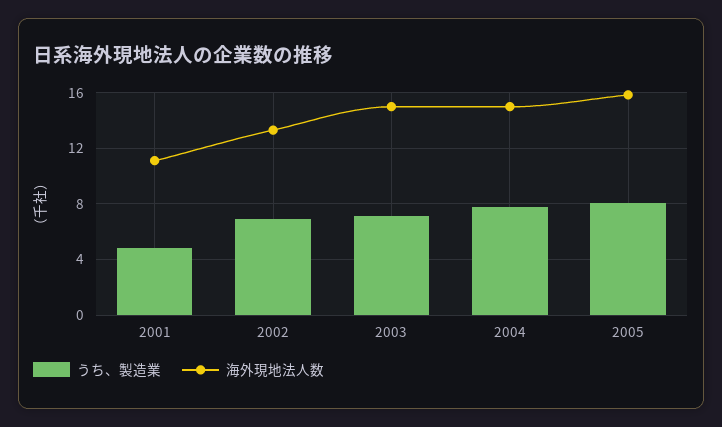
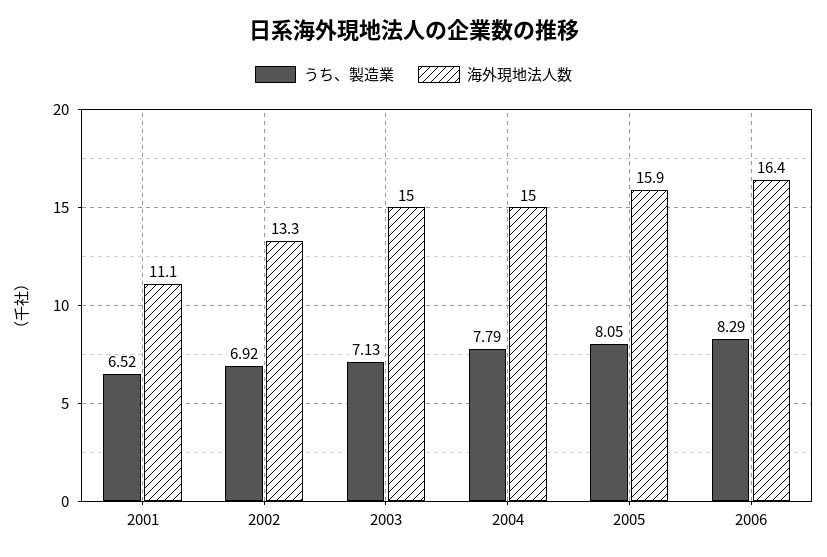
うち、製造業, 2001: 5 -> 6.52
うち、製造業, 2006: none -> 8.29
海外現地法人数, 2006: none -> 16.4

